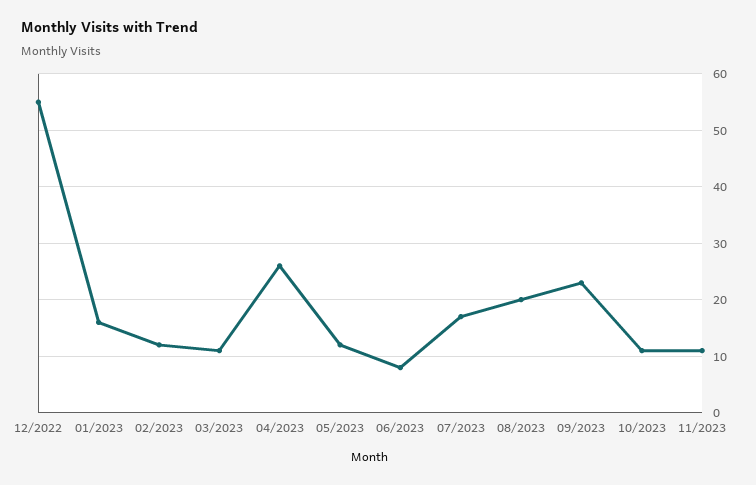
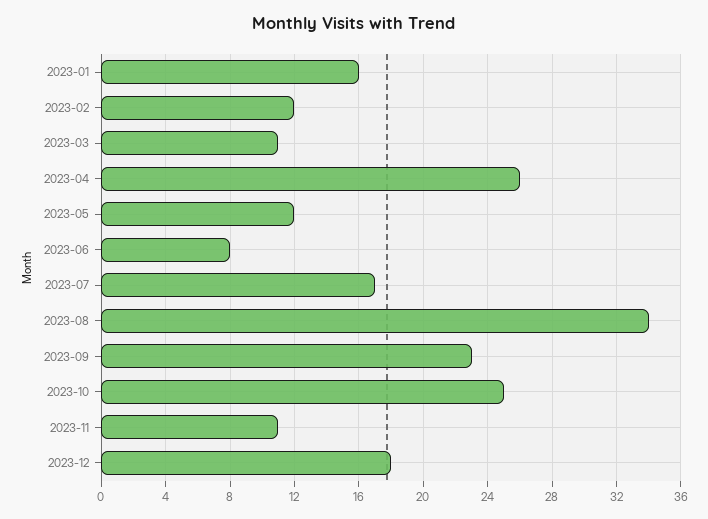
12/2022: 55 -> none
08/2023: 20 -> 34
10/2023: 10 -> 25
2023-12: none -> 18

